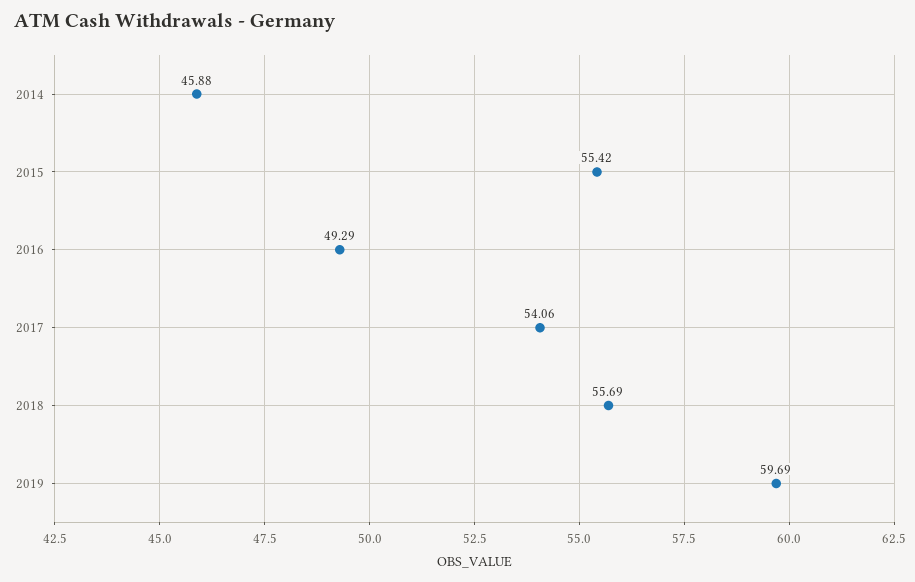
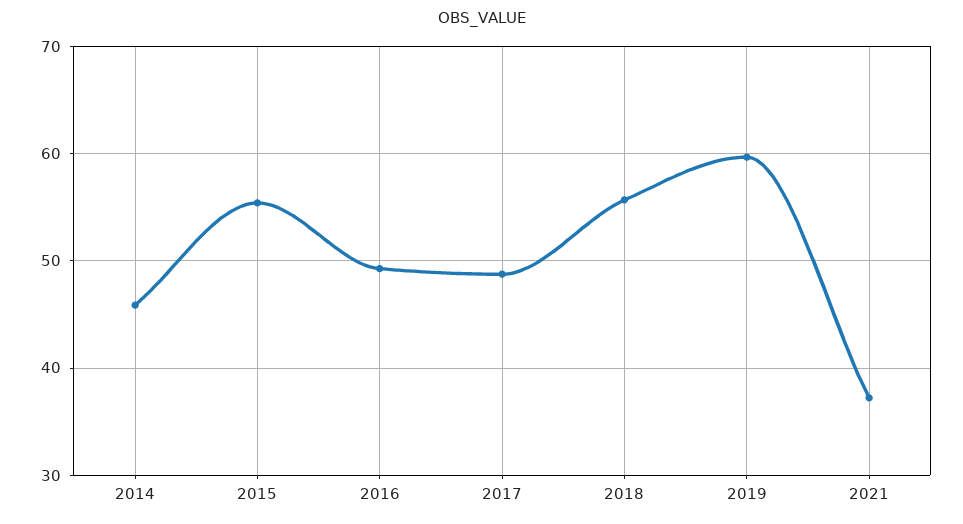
2017: 54.06 -> 49
2021: none -> 37

